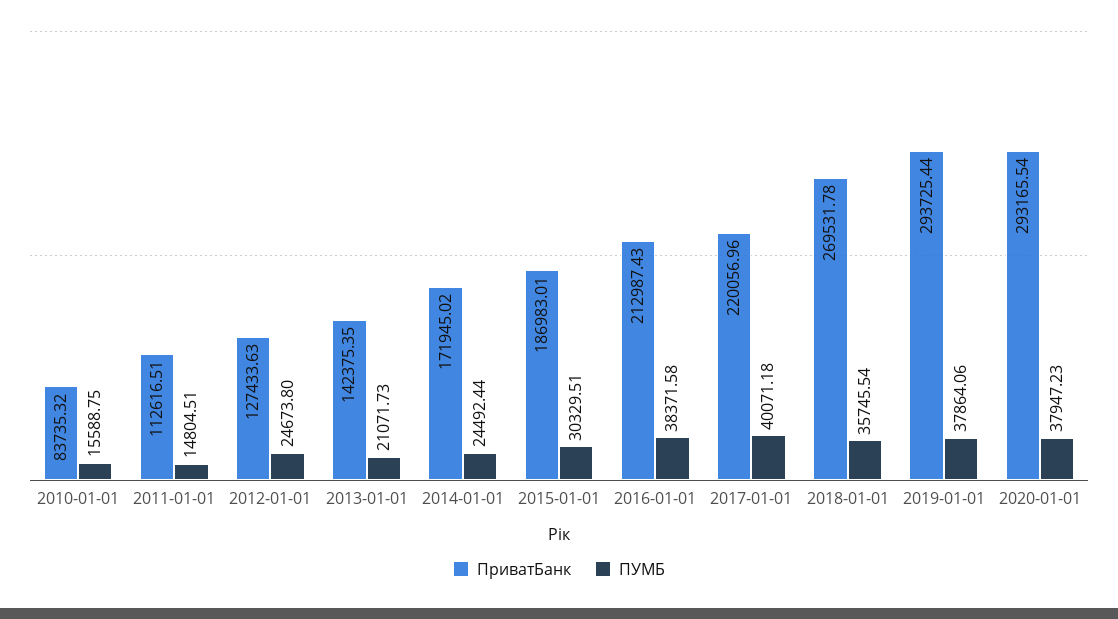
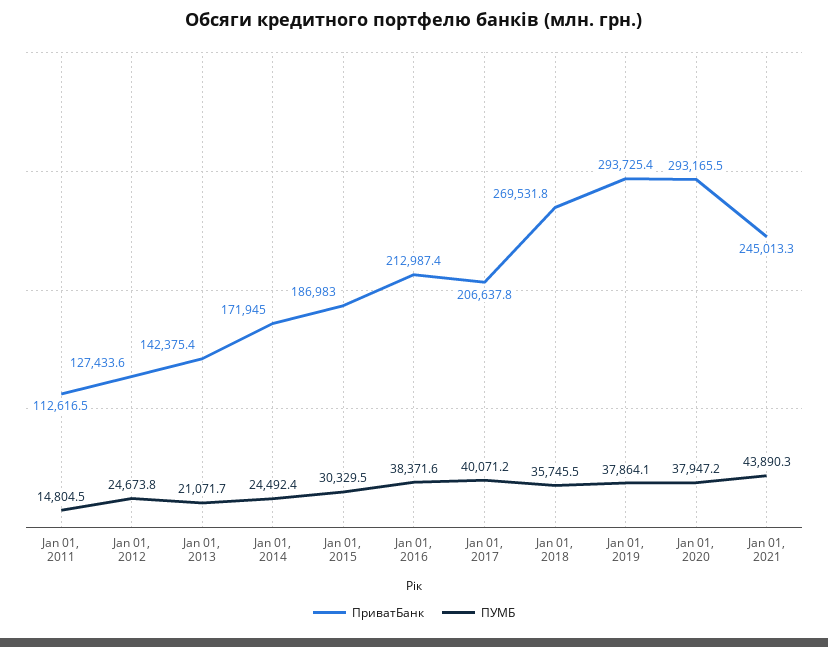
ПриватБанк, 2010-01-01: 83735.32 -> none
ПУМБ, 2010-01-01: 15588.75 -> none
ПриватБанк, 2017-01-01: 220056.96 -> 206637.8
ПриватБанк, Jan 01, 2021: none -> 245013.3
ПУМБ, Jan 01, 2021: none -> 43890.3

